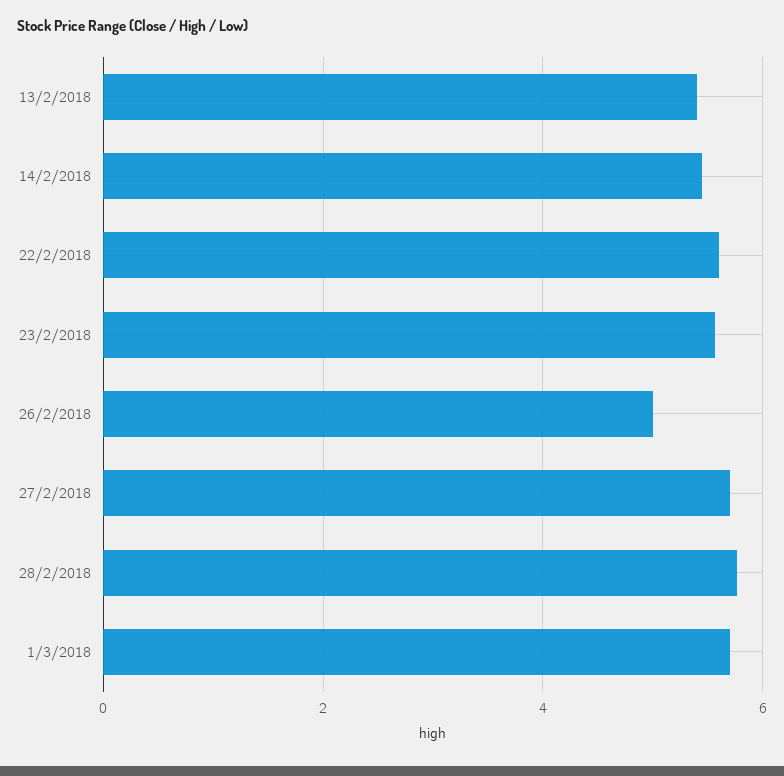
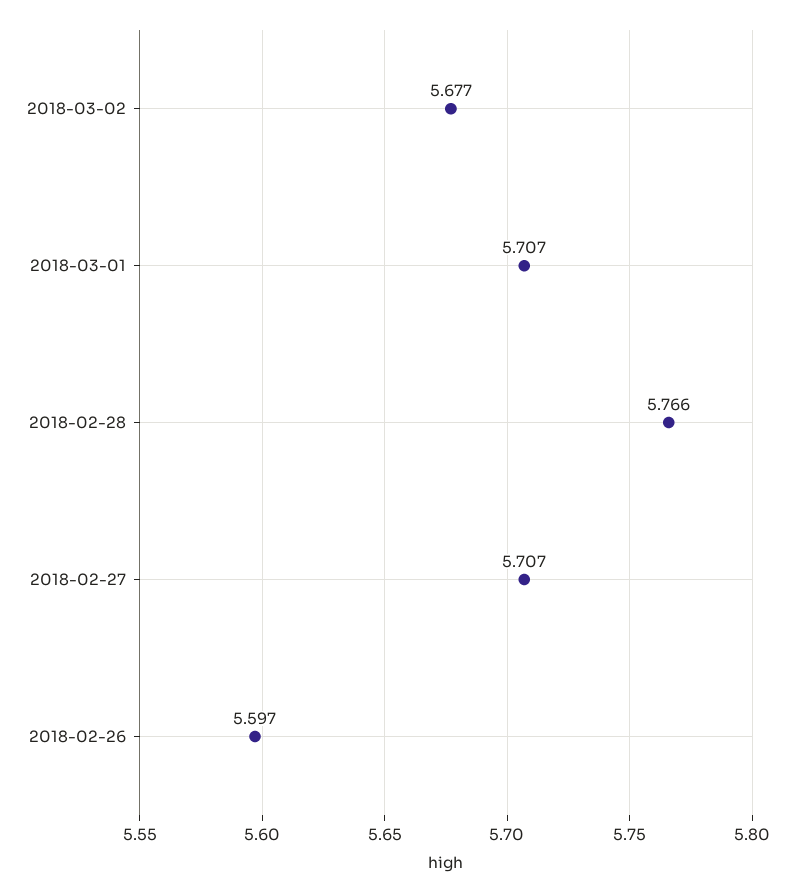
13/2/2018: 5.4 -> none
14/2/2018: 5.4 -> none
22/2/2018: 5.6 -> none
23/2/2018: 5.6 -> none
26/2/2018: 5 -> 5.597
2018-03-02: none -> 5.677

